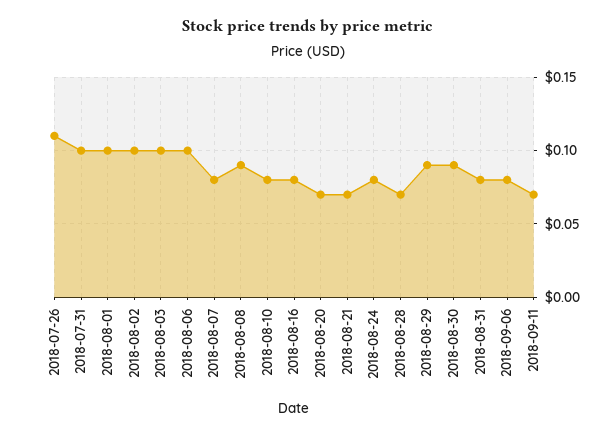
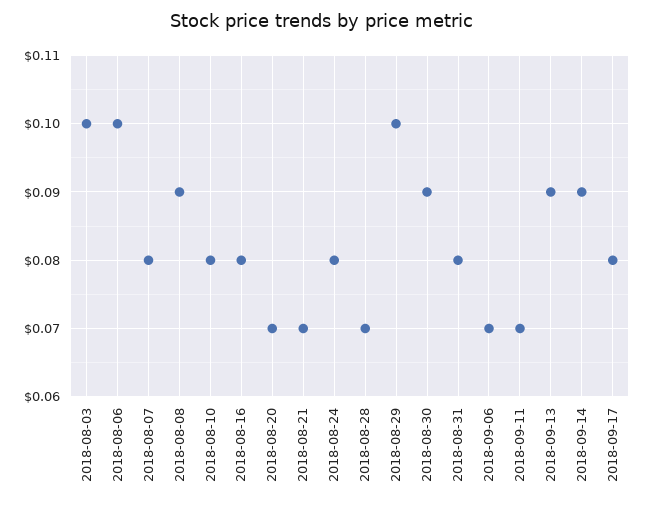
2018-07-26: 0.11 -> none
2018-07-31: 0.1 -> none
2018-08-01: 0.1 -> none
2018-08-02: 0.1 -> none
2018-08-29: 0.09 -> 0.1
2018-09-06: 0.08 -> 0.07
2018-09-13: none -> 0.09
2018-09-14: none -> 0.09
2018-09-17: none -> 0.08

